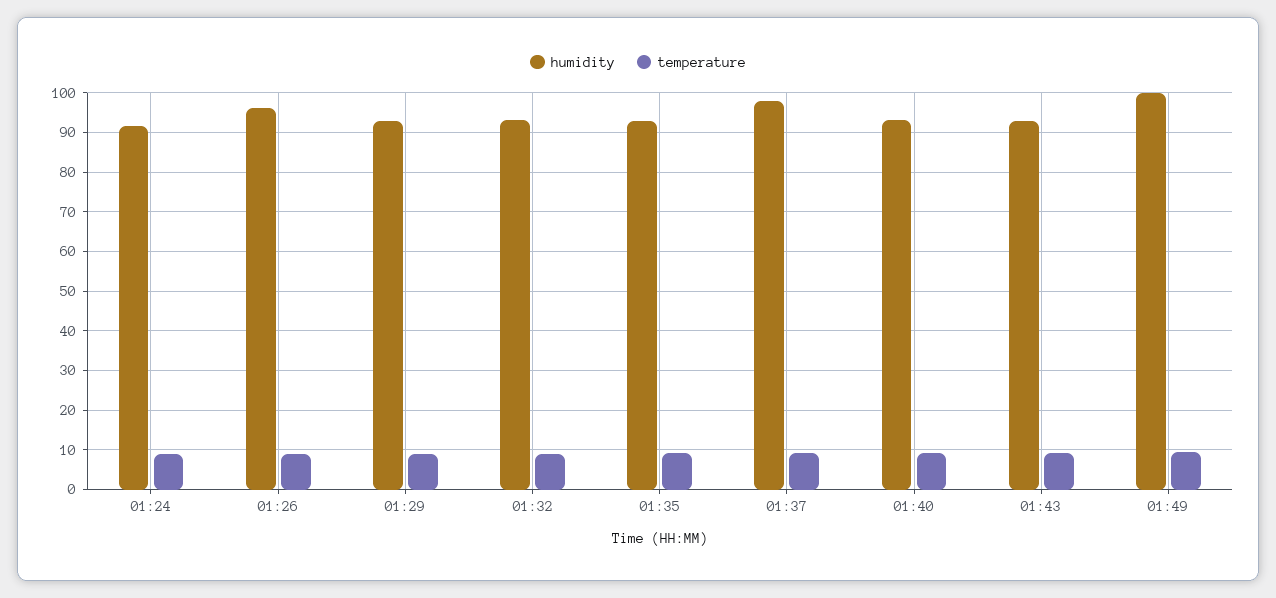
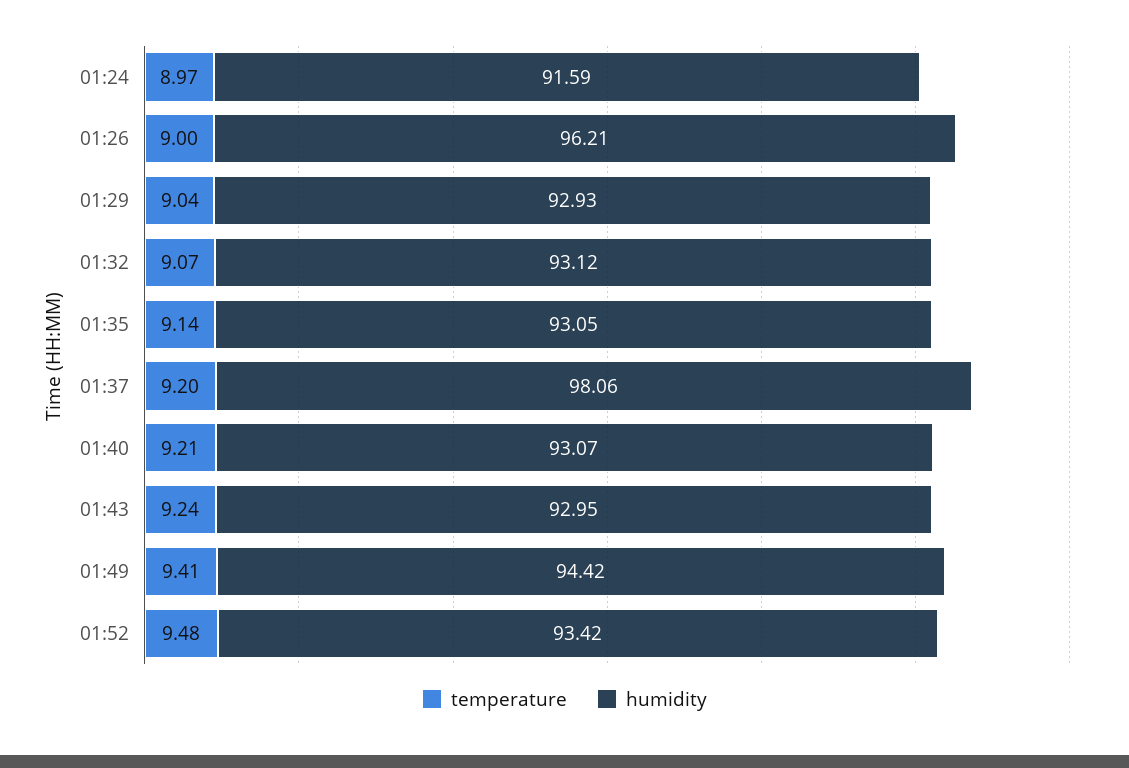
humidity, 01:49: 100 -> 94.42
temperature, 01:52: none -> 9.48
humidity, 01:52: none -> 93.42

